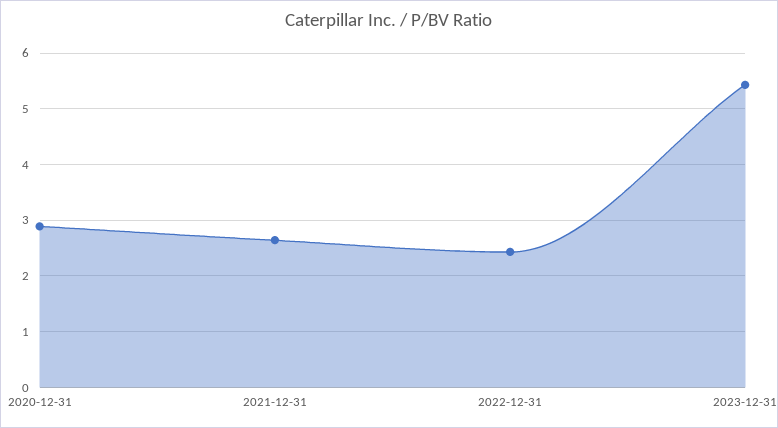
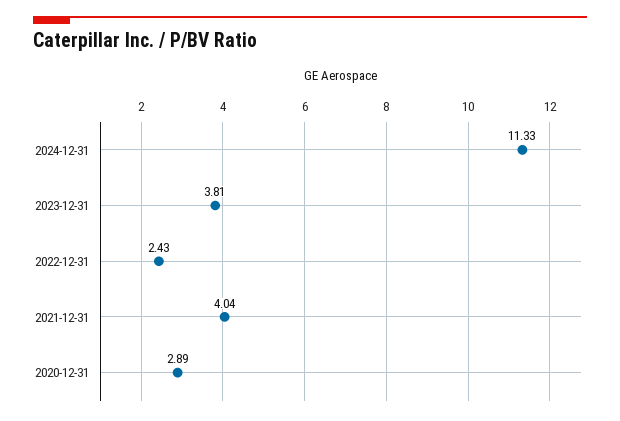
2021-12-31: 2.6 -> 4.04
2023-12-31: 5.4 -> 3.81
2024-12-31: none -> 11.33

